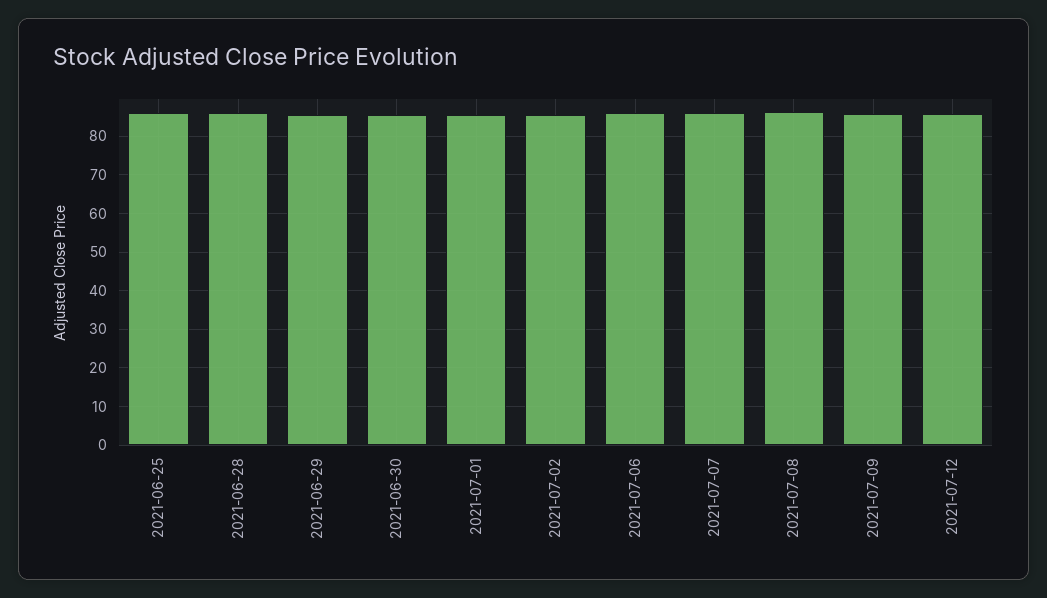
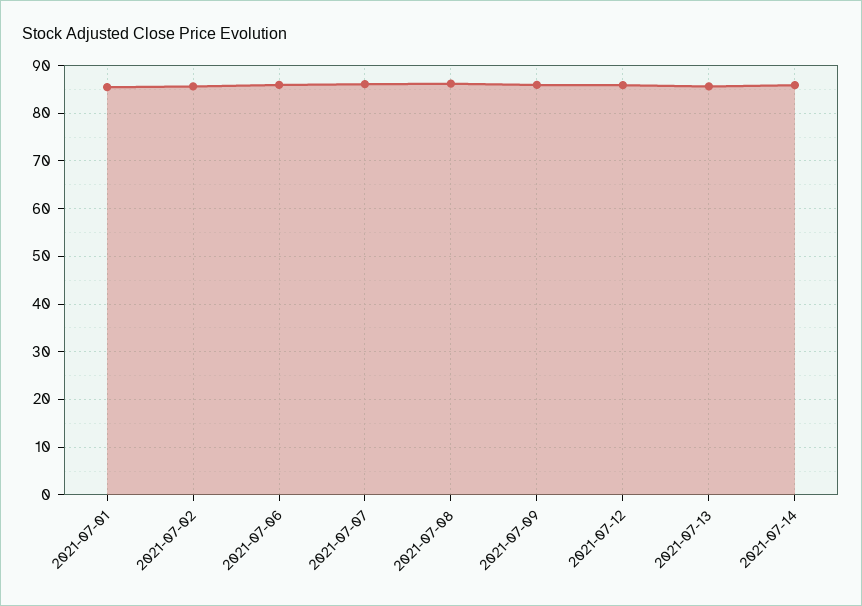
2021-06-25: 86 -> none
2021-06-28: 86 -> none
2021-06-29: 86 -> none
2021-06-30: 86 -> none
2021-07-13: none -> 86
2021-07-14: none -> 86

